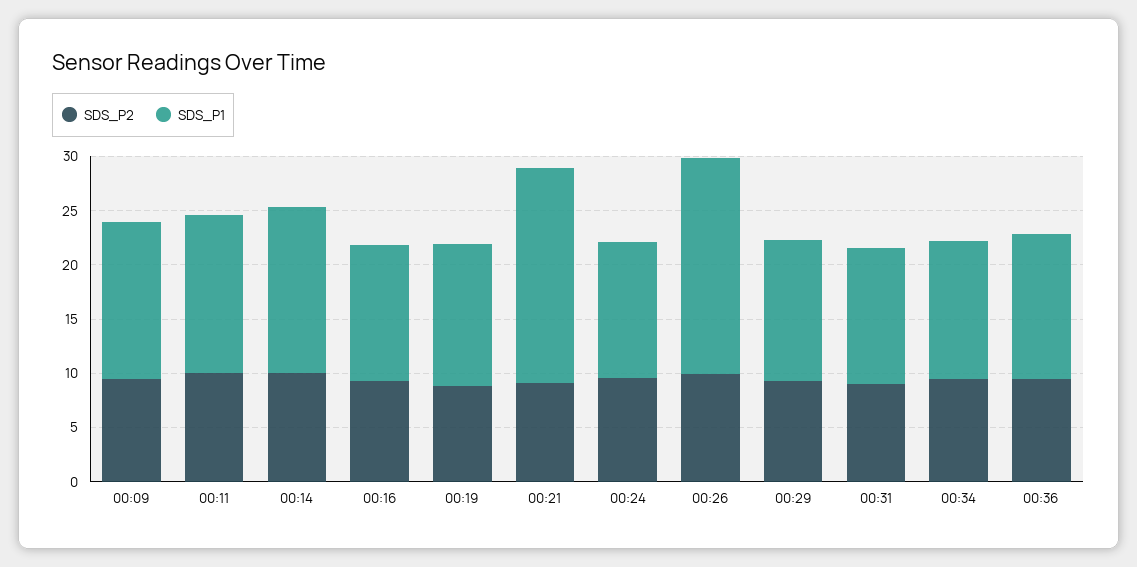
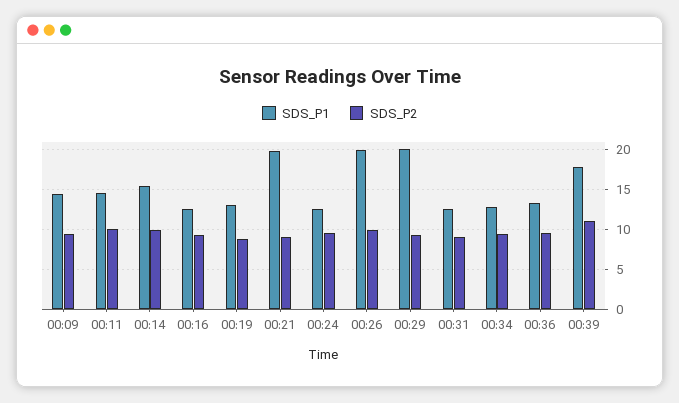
SDS_P1, 00:29: 13 -> 20
SDS_P1, 00:39: none -> 18
SDS_P2, 00:39: none -> 11

